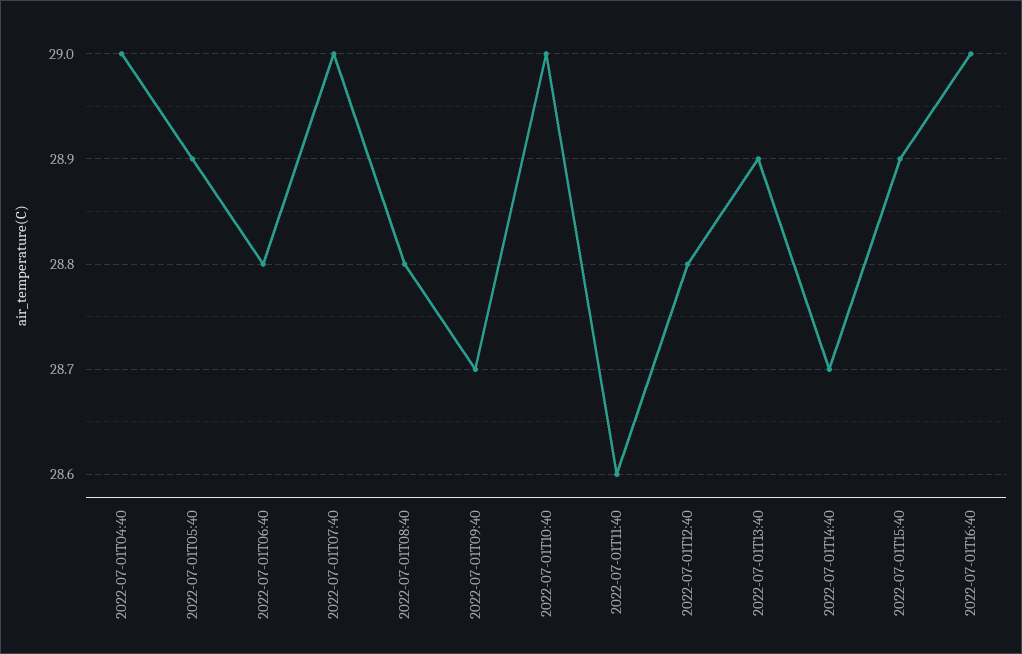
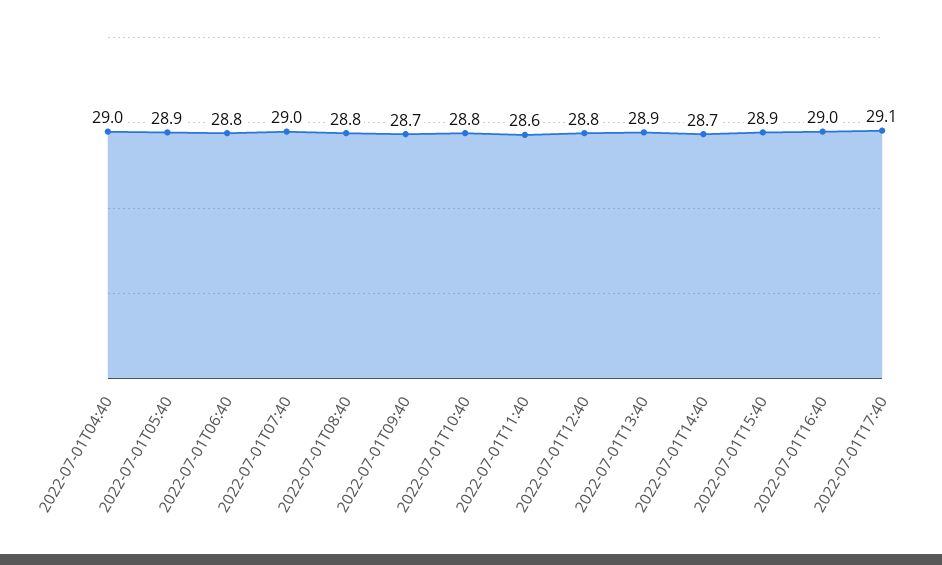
2022-07-01T10:40: 29 -> 28.8
2022-07-01T17:40: none -> 29.1

